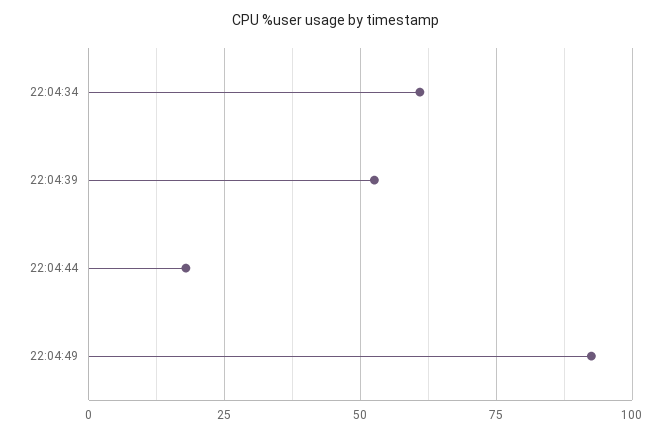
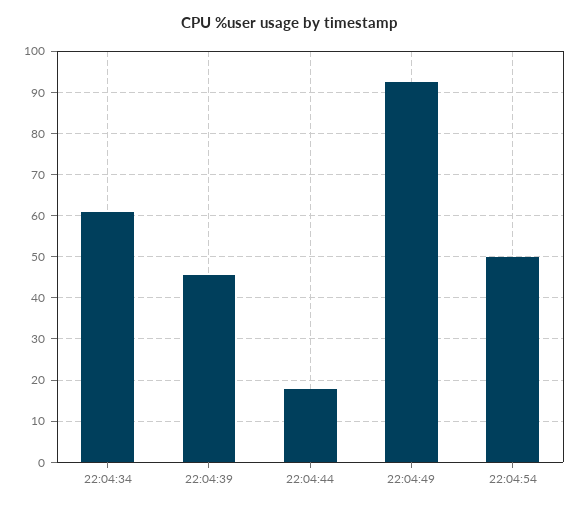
22:04:39: 52.5 -> 46
22:04:54: none -> 50

